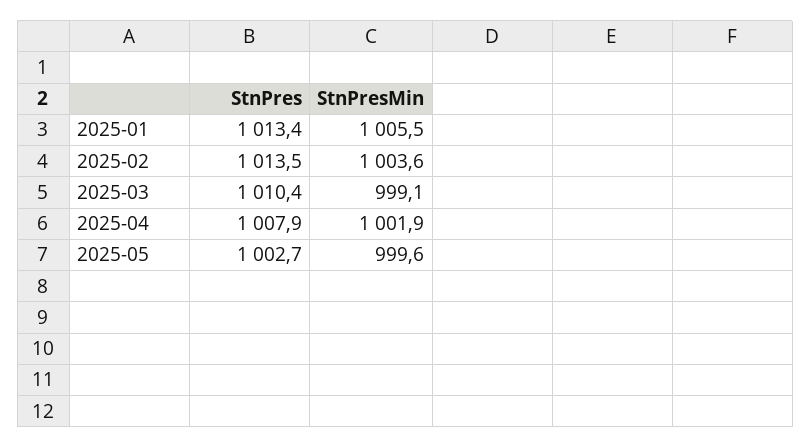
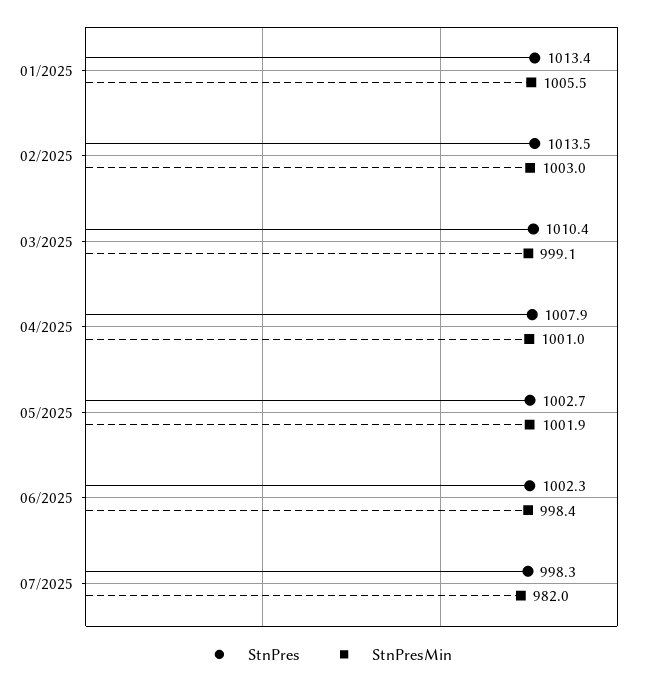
StnPresMin, 2025-02: 1003.6 -> 1003
StnPresMin, 2025-04: 1001.9 -> 1001
StnPresMin, 2025-05: 999.6 -> 1001.9
StnPres, 06/2025: none -> 1002.3
StnPresMin, 06/2025: none -> 998.4
StnPres, 07/2025: none -> 998.3
StnPresMin, 07/2025: none -> 982

